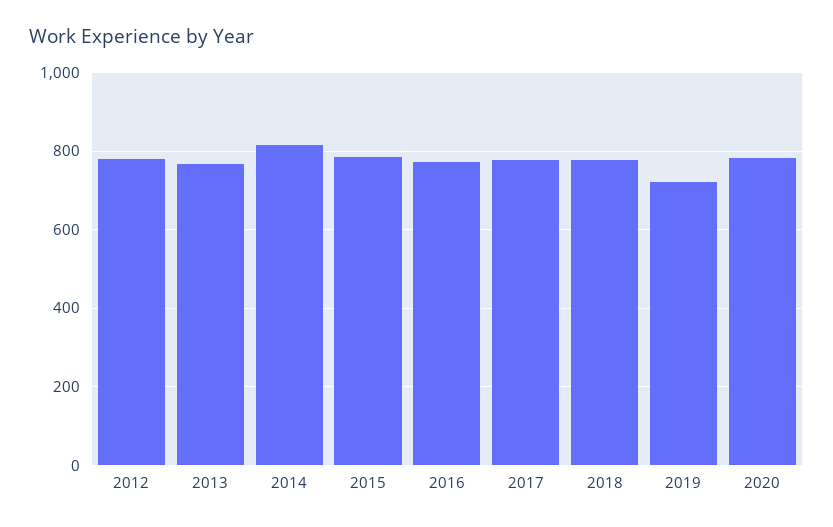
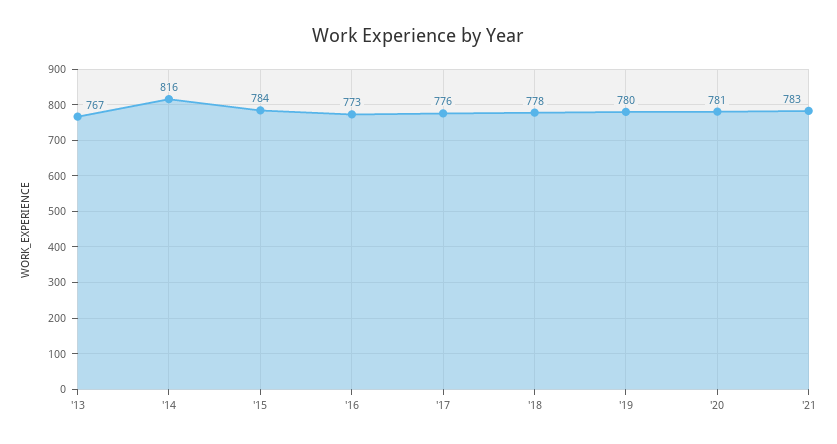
2012: 780 -> none
2019: 720 -> 780
'21: none -> 783

